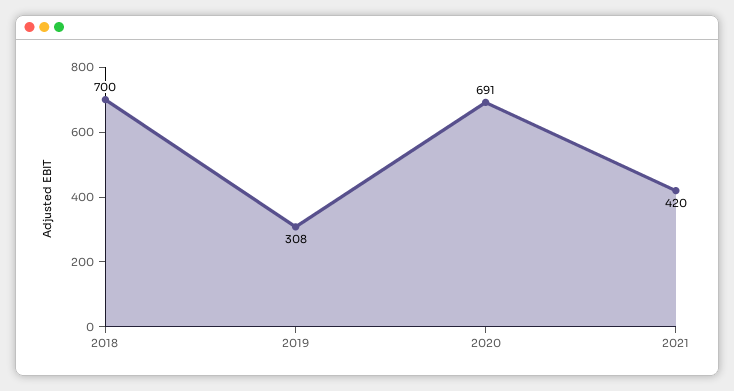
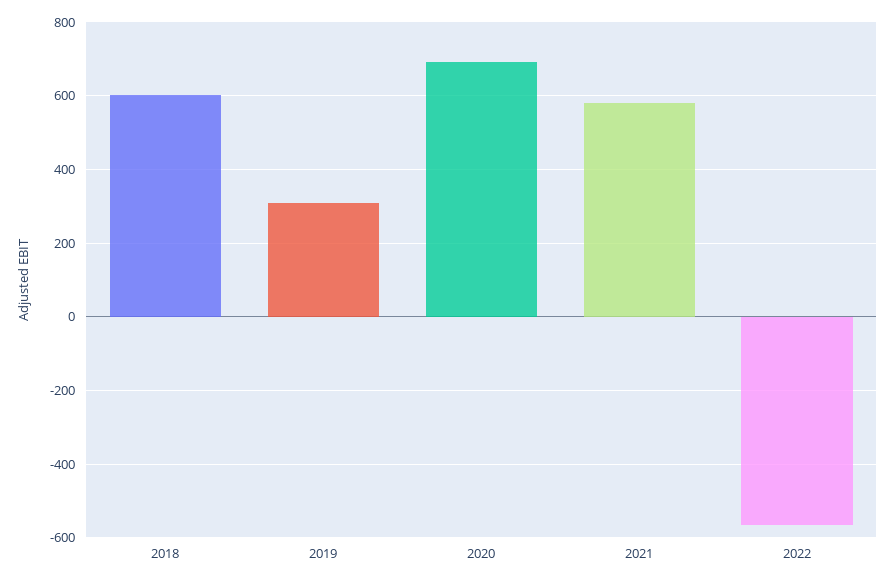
2018: 700 -> 600
2021: 420 -> 580
2022: none -> -560

